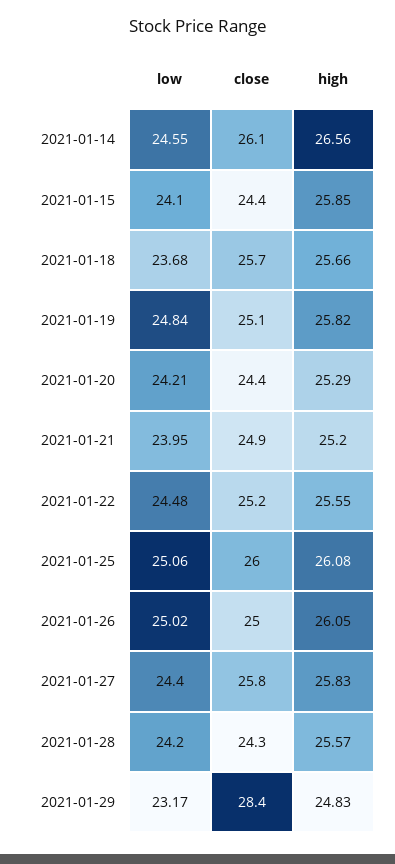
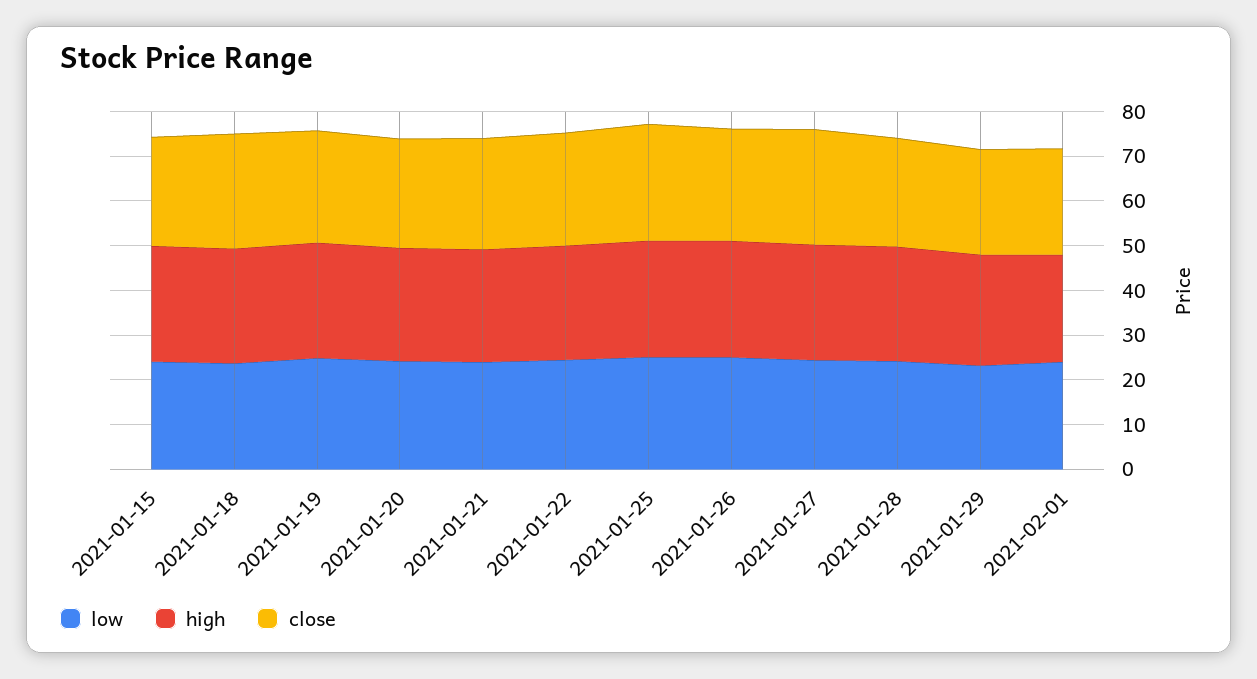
low, 2021-01-14: 24.55 -> none
close, 2021-01-14: 26.1 -> none
high, 2021-01-14: 26.56 -> none
close, 2021-01-29: 28.4 -> 24
low, 2021-02-01: none -> 24
high, 2021-02-01: none -> 24
close, 2021-02-01: none -> 24

